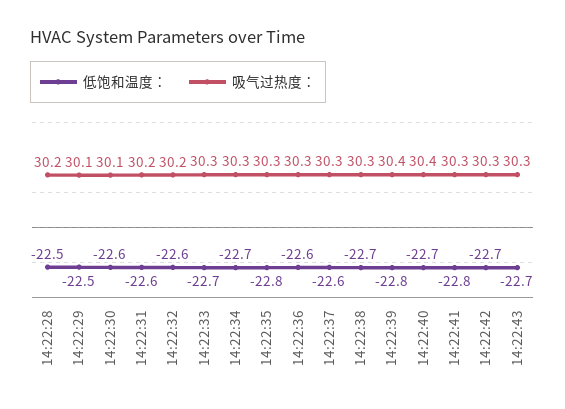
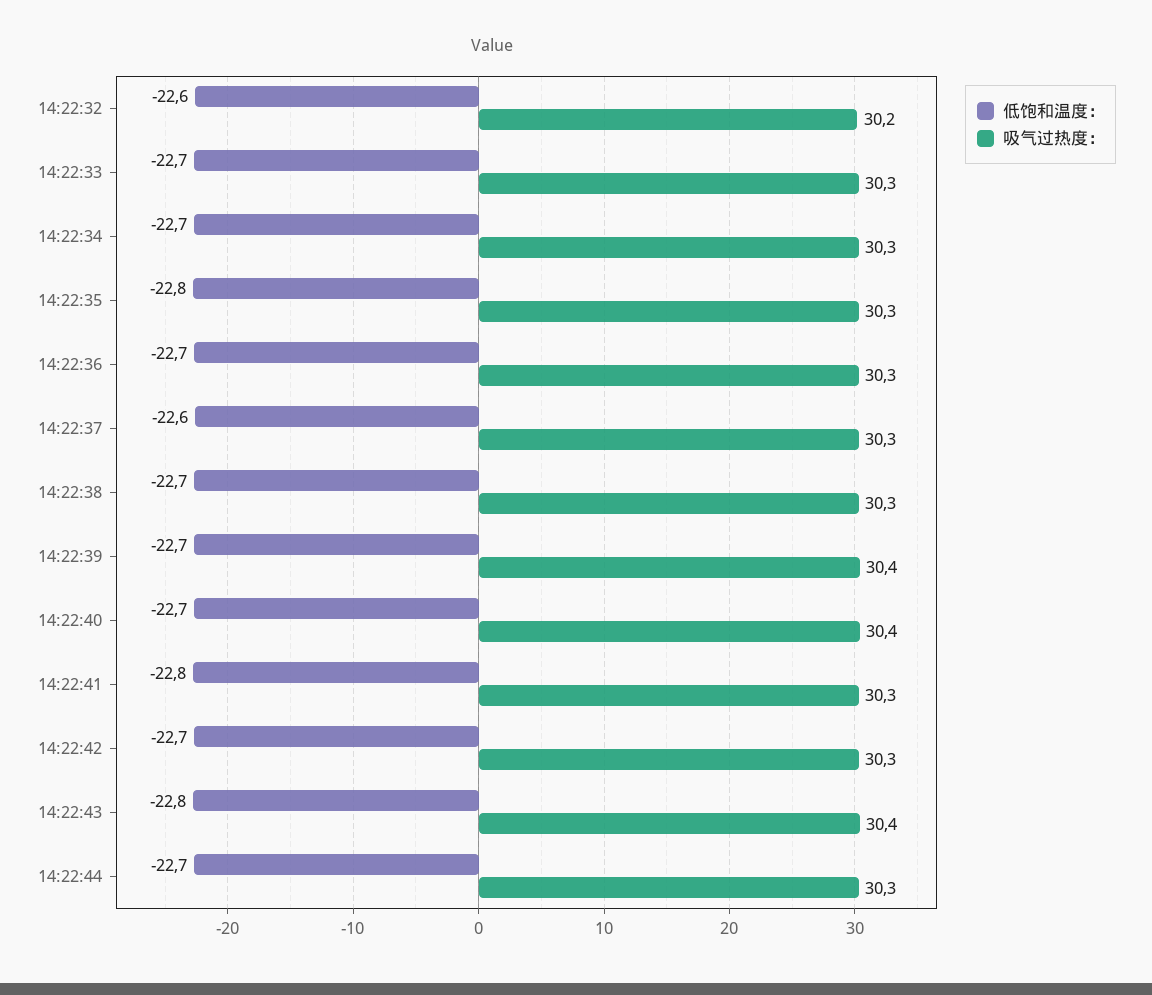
低饱和温度：, 14:22:28: -22.5 -> none
吸气过热度：, 14:22:28: 30.2 -> none
低饱和温度：, 14:22:29: -22.5 -> none
吸气过热度：, 14:22:29: 30.1 -> none
低饱和温度：, 14:22:30: -22.6 -> none
吸气过热度：, 14:22:30: 30.1 -> none
低饱和温度：, 14:22:31: -22.6 -> none
吸气过热度：, 14:22:31: 30.2 -> none
低饱和温度：, 14:22:36: -22.6 -> -22.7
低饱和温度：, 14:22:39: -22.8 -> -22.7
低饱和温度：, 14:22:43: -22.7 -> -22.8
吸气过热度：, 14:22:43: 30.3 -> 30.4
低饱和温度：, 14:22:44: none -> -22.7
吸气过热度：, 14:22:44: none -> 30.3

